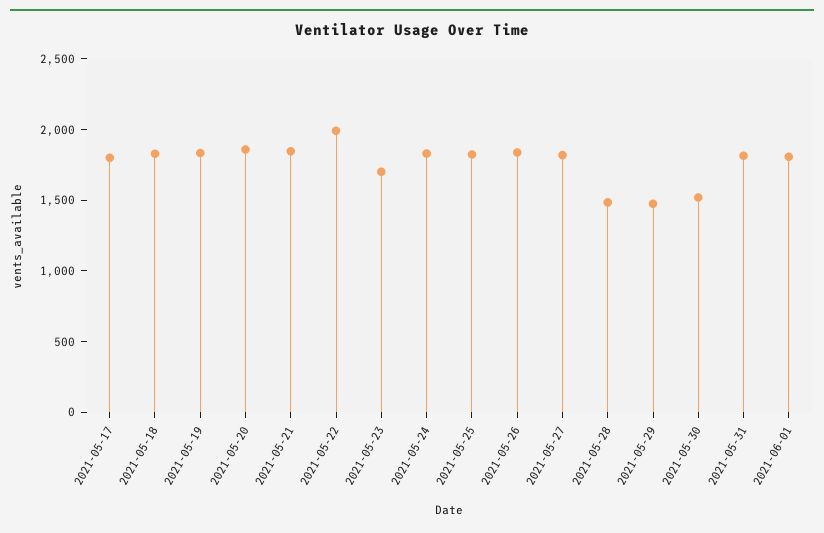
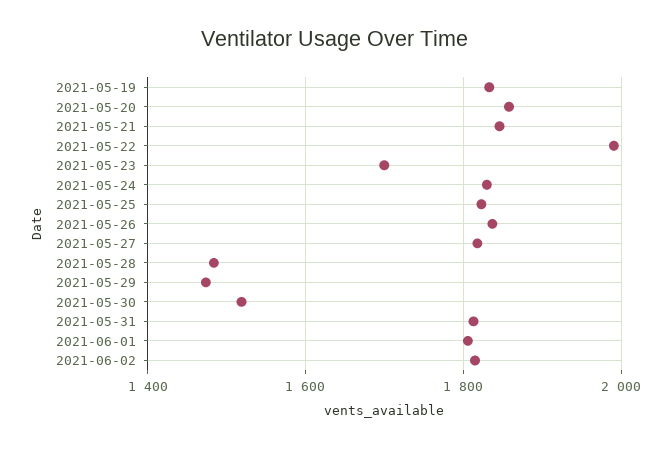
2021-05-17: 1800 -> none
2021-05-18: 1800 -> none
2021-06-02: none -> 1820

